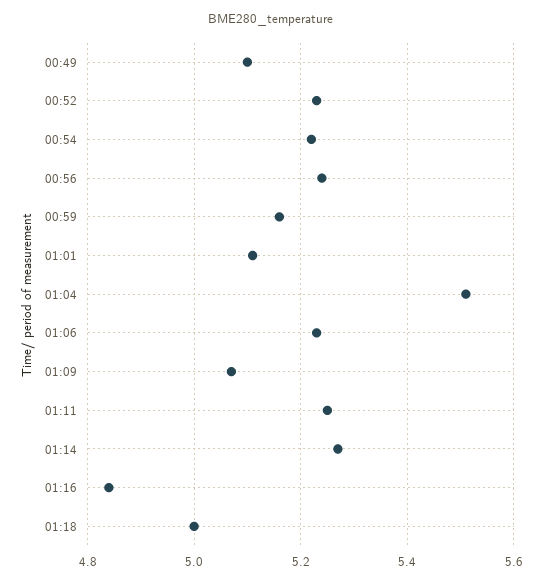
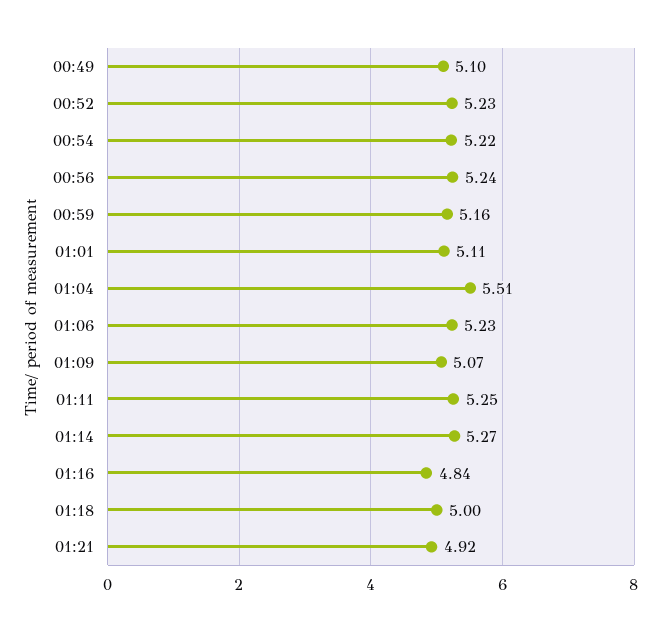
01:21: none -> 4.92

